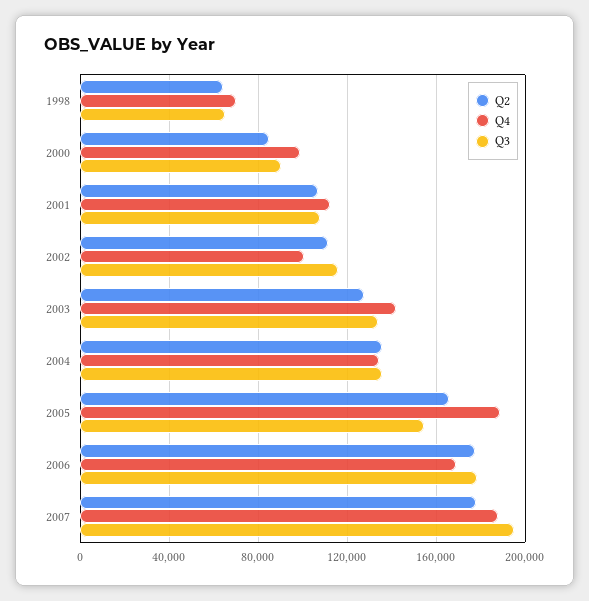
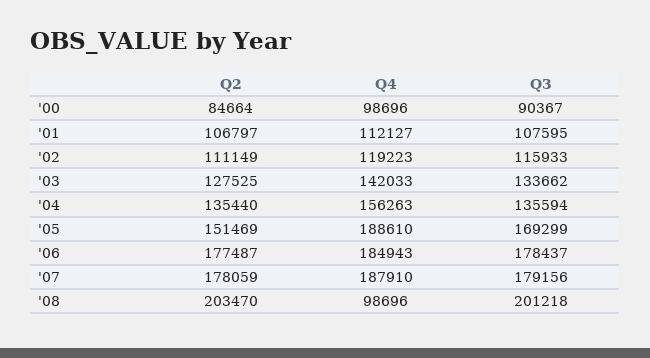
Q2, 1998: 65000 -> none
Q4, 1998: 70000 -> none
Q3, 1998: 65000 -> none
Q4, 2002: 100000 -> 119223
Q4, 2004: 135000 -> 156263
Q2, 2005: 165000 -> 151469
Q3, 2005: 155000 -> 169299
Q4, 2006: 170000 -> 184943
Q3, 2007: 195000 -> 179156
Q2, '08: none -> 203470
Q4, '08: none -> 98696
Q3, '08: none -> 201218

